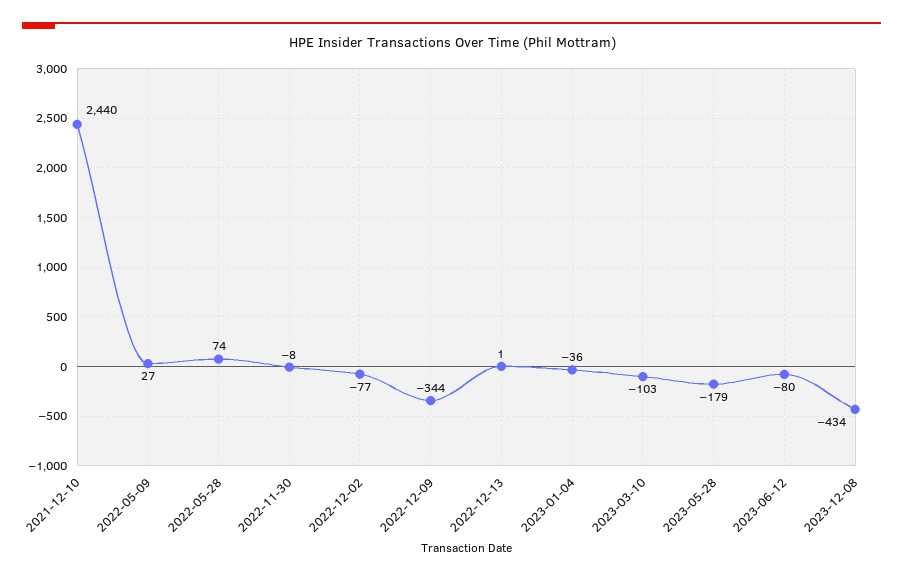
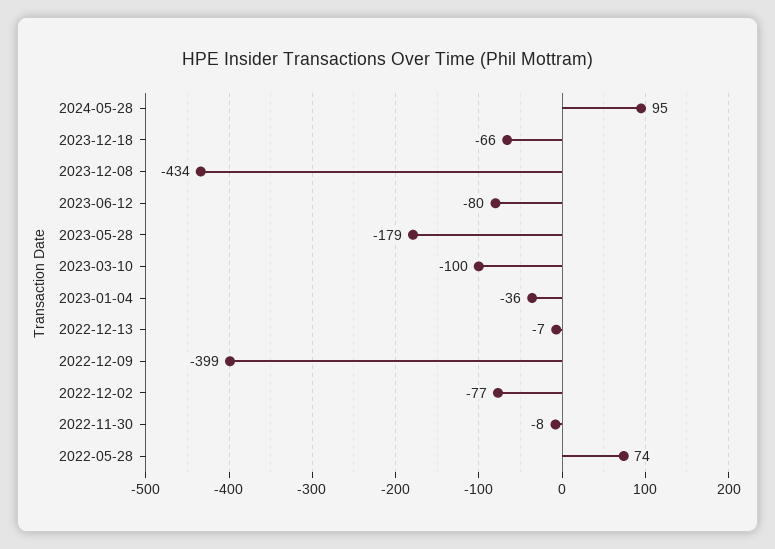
2021-12-10: 2440 -> none
2022-05-09: 27 -> none
2022-12-09: -344 -> -399
2022-12-13: 1 -> -7
2023-03-10: -103 -> -100
2024-05-28: none -> 95
2023-12-18: none -> -66

